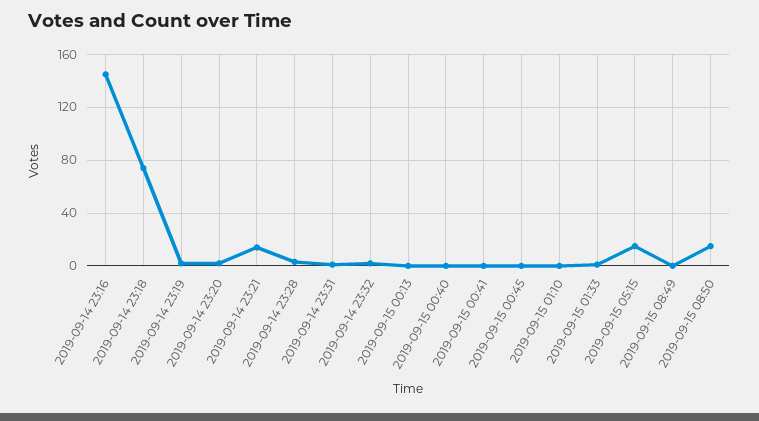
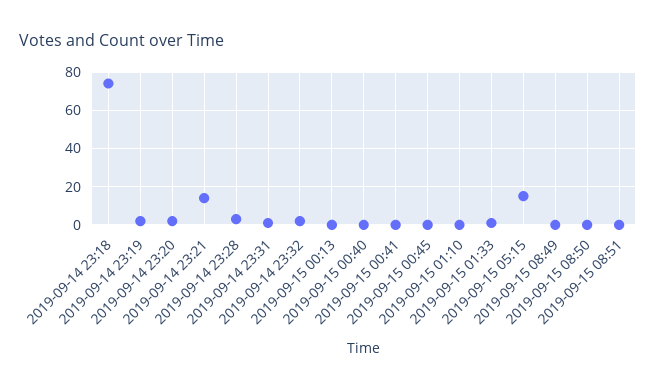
2019-09-14 23:16: 145 -> none
2019-09-15 08:50: 15 -> 0
2019-09-15 08:51: none -> 0

